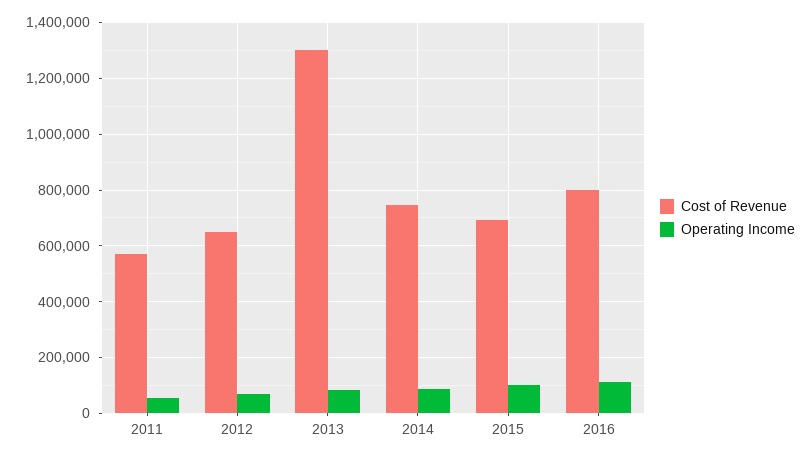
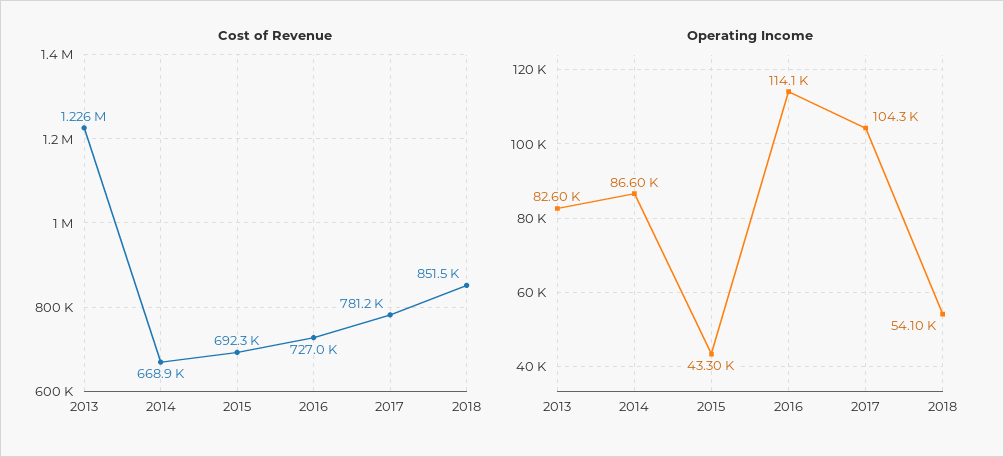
Cost of Revenue, 2011: 575000 -> none
Operating Income, 2011: 50000 -> none
Cost of Revenue, 2012: 650000 -> none
Operating Income, 2012: 75000 -> none
Cost of Revenue, 2013: 1300000 -> 1226000
Cost of Revenue, 2014: 750000 -> 668900
Operating Income, 2015: 100000 -> 43300
Cost of Revenue, 2016: 800000 -> 727000
Cost of Revenue, 2017: none -> 781200
Cost of Revenue, 2018: none -> 851500
Operating Income, 2017: none -> 104300
Operating Income, 2018: none -> 54100

